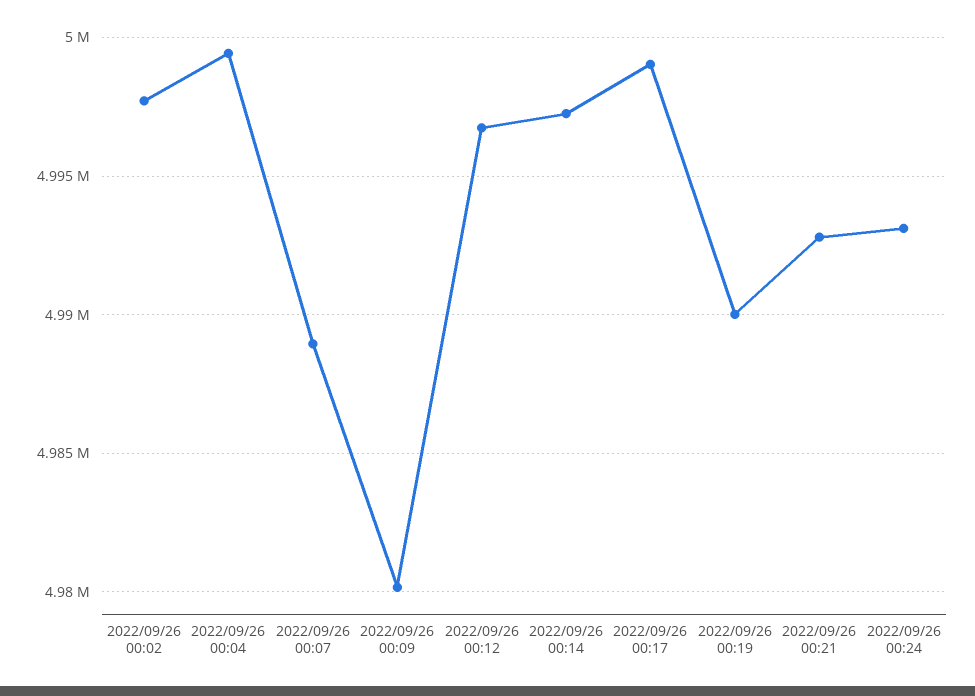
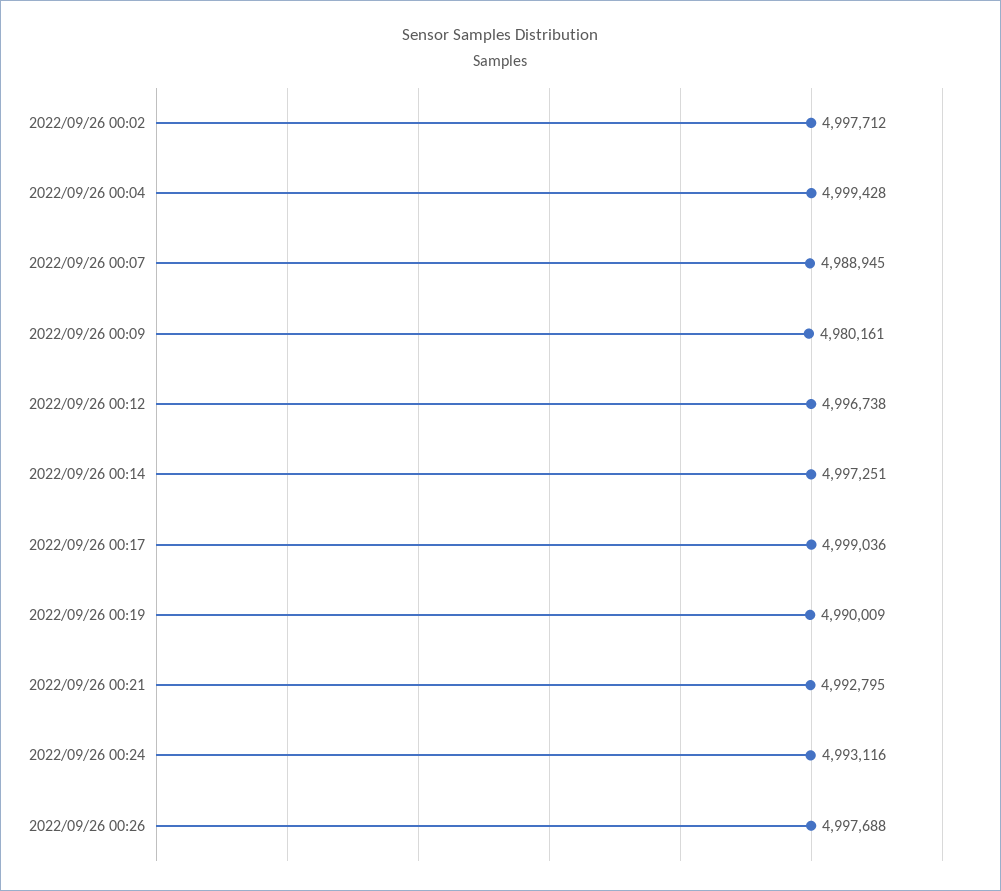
2022/09/26 00:26: none -> 4997688

